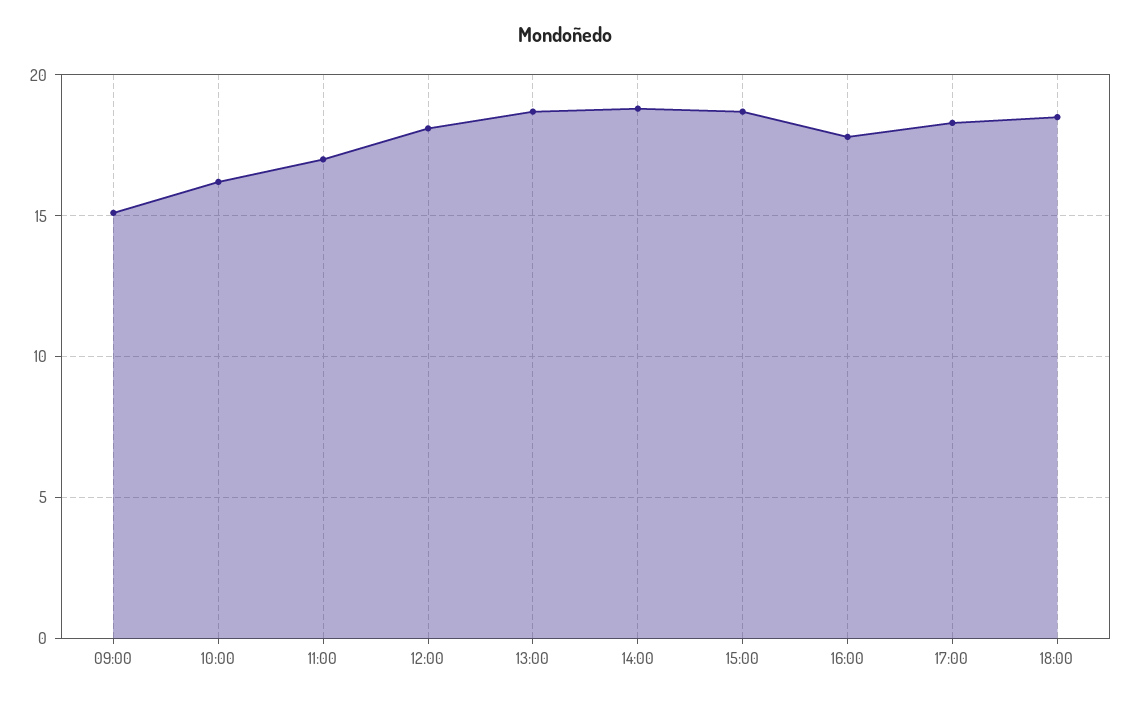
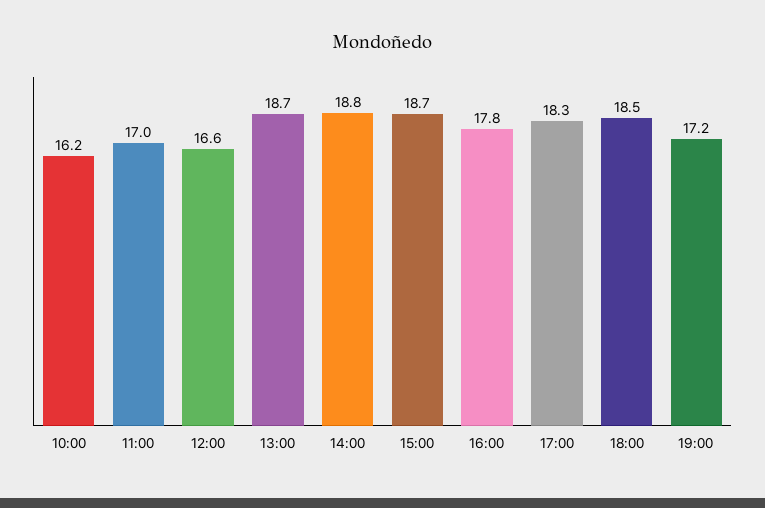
09:00: 15 -> none
12:00: 18 -> 16.6
19:00: none -> 17.2

